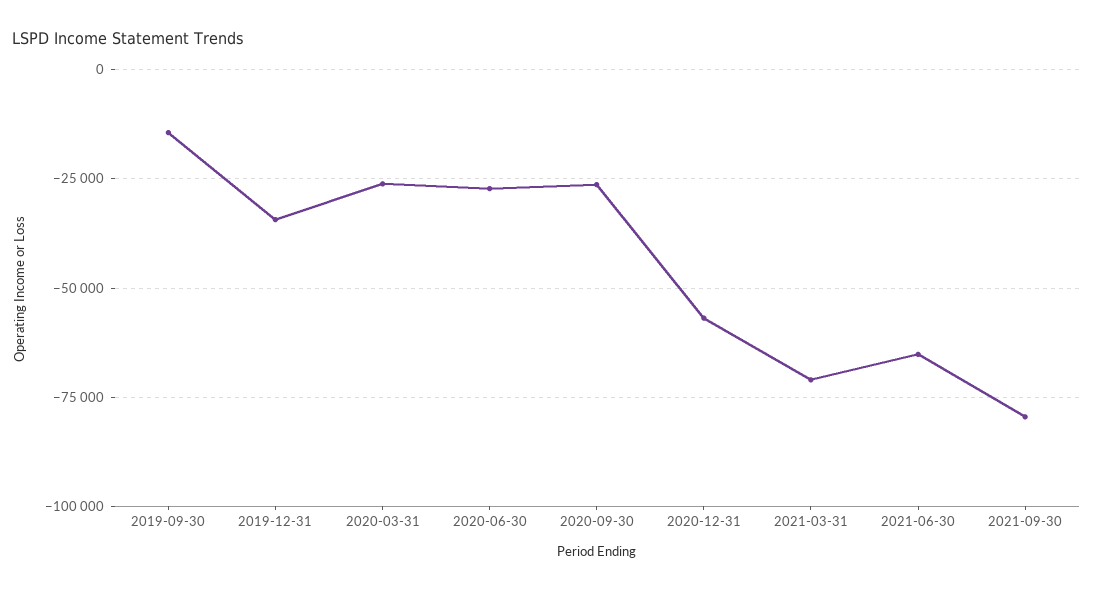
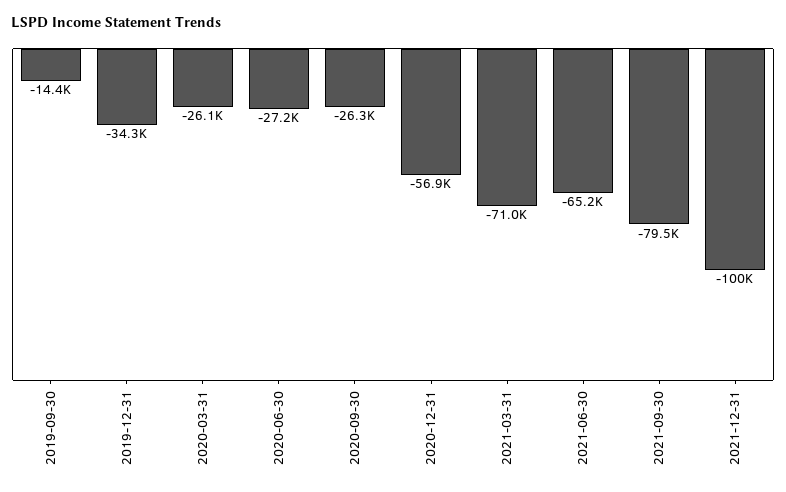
2021-12-31: none -> -100000

